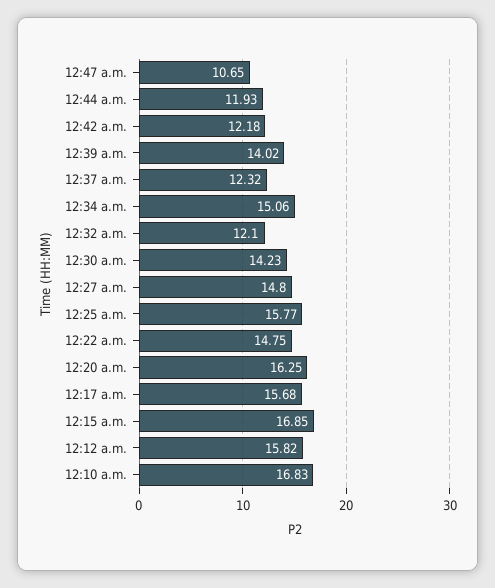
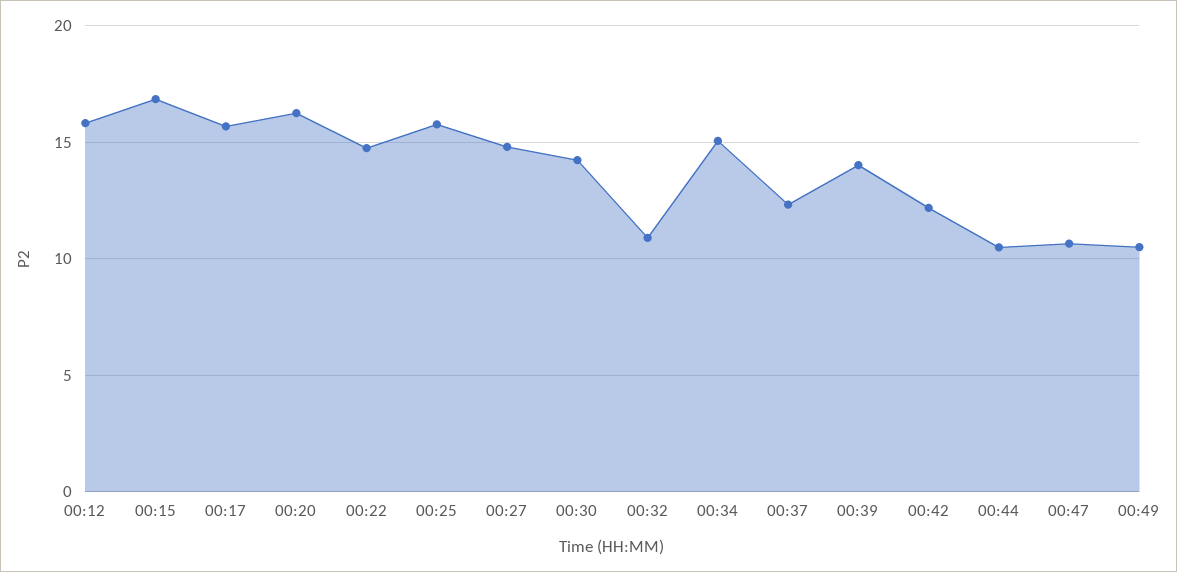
12:44 a.m.: 11.93 -> 10.5
12:32 a.m.: 12.1 -> 11
12:10 a.m.: 16.83 -> none
00:49: none -> 10.5

